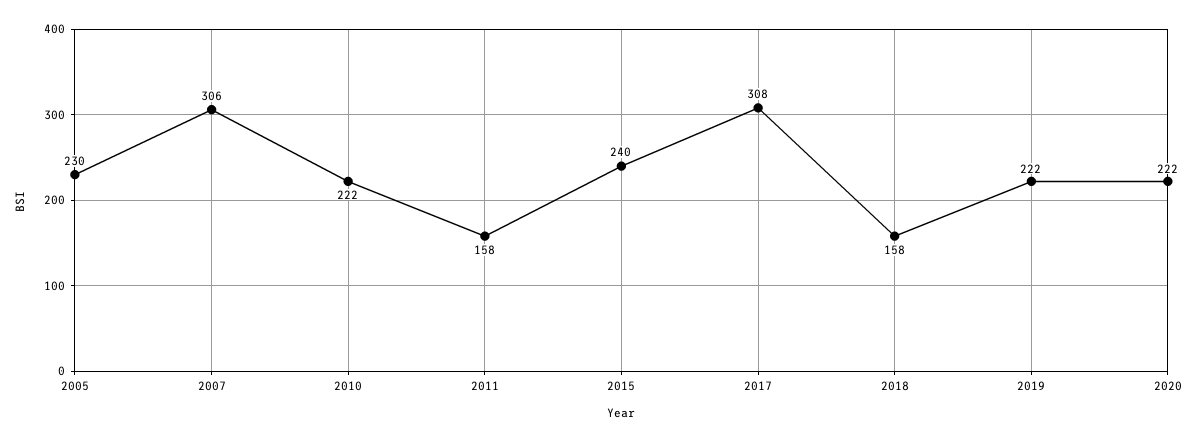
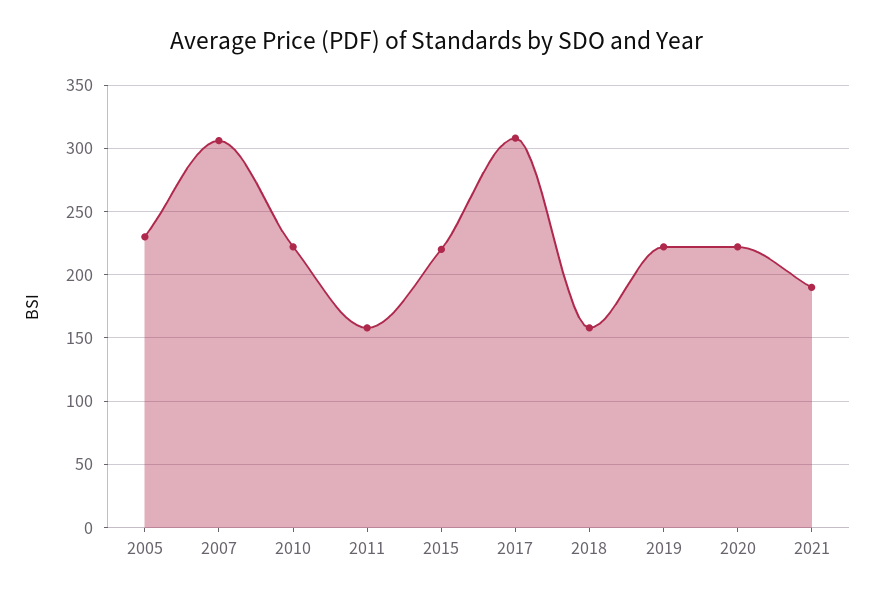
2015: 240 -> 220
2021: none -> 190

